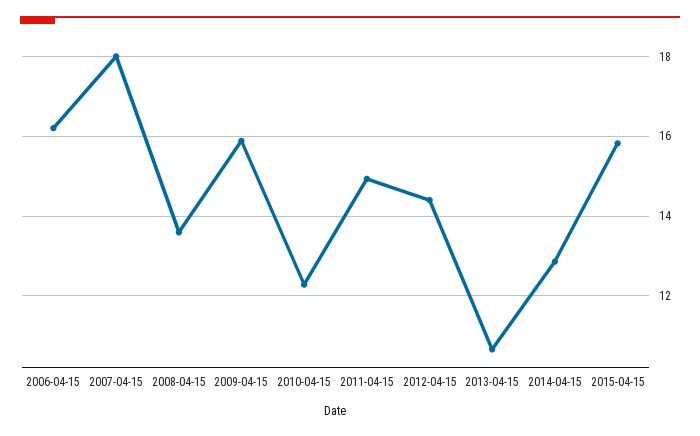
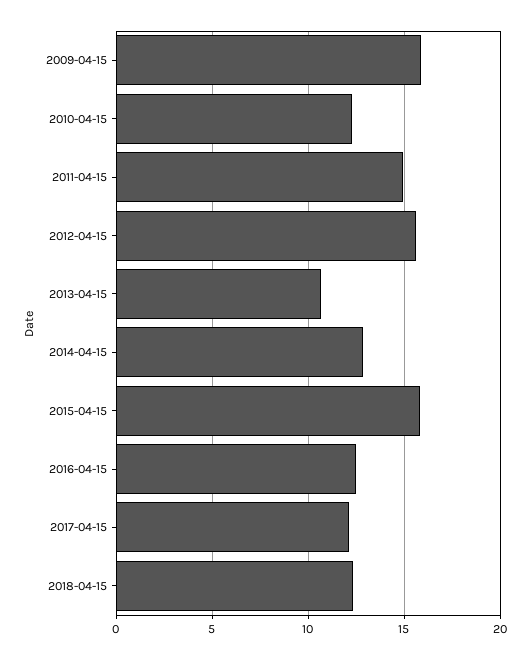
2006-04-15: 16.2 -> none
2007-04-15: 18 -> none
2008-04-15: 13.6 -> none
2012-04-15: 14.4 -> 15.5
2016-04-15: none -> 12.5
2017-04-15: none -> 12
2018-04-15: none -> 12.5

